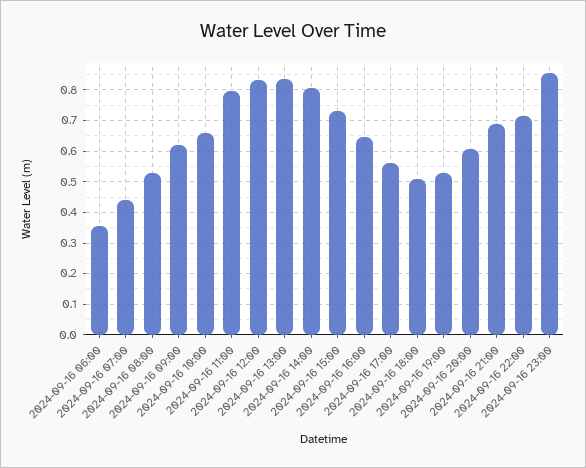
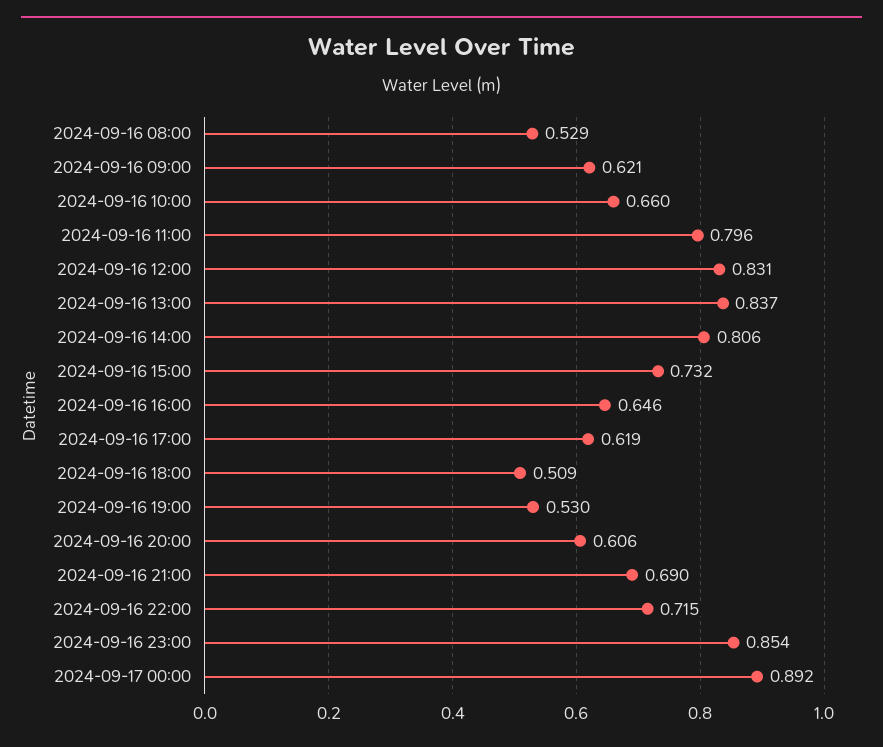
2024-09-16 06:00: 0.36 -> none
2024-09-16 07:00: 0.44 -> none
2024-09-16 17:00: 0.56 -> 0.619
2024-09-17 00:00: none -> 0.892

